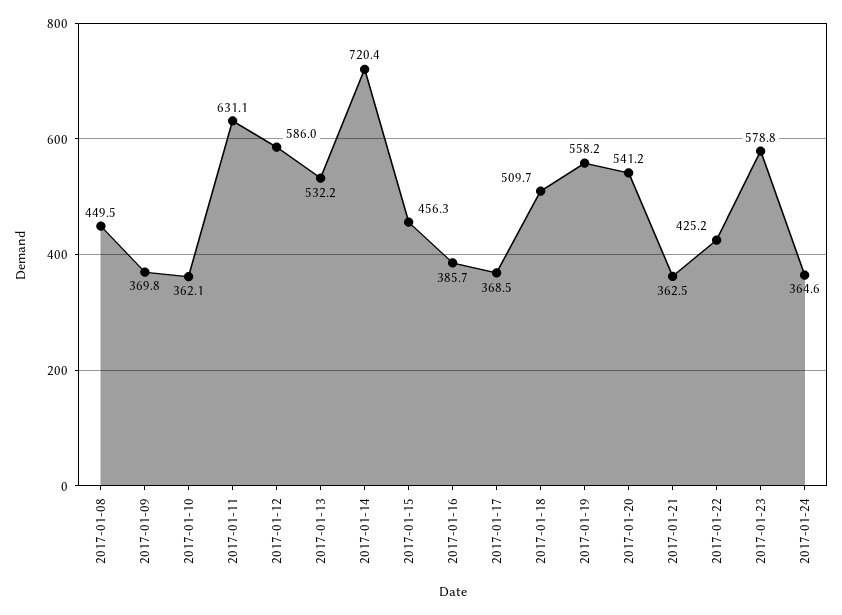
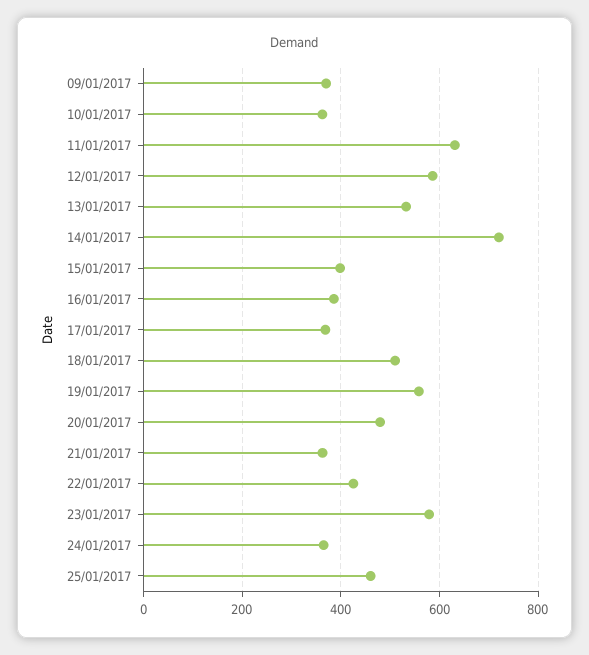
2017-01-08: 449.5 -> none
2017-01-15: 456.3 -> 400
2017-01-20: 541.2 -> 480
25/01/2017: none -> 460

